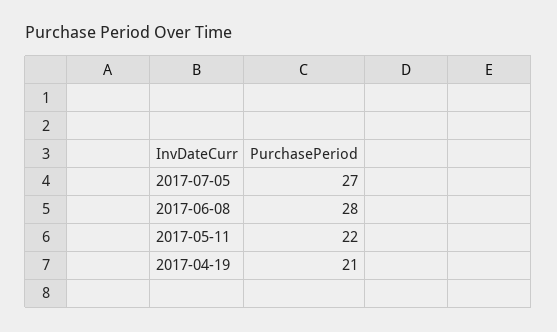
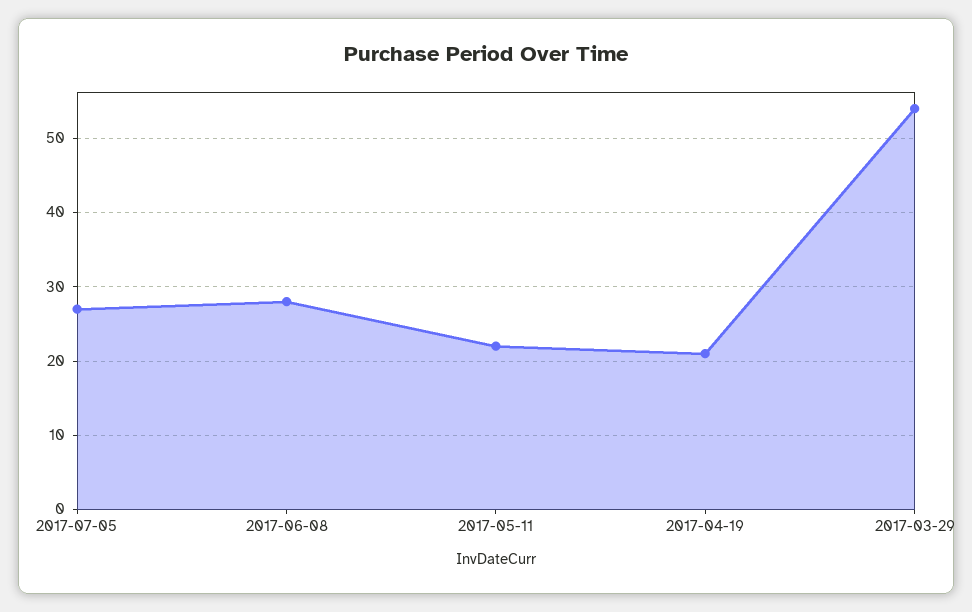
2017-03-29: none -> 54

